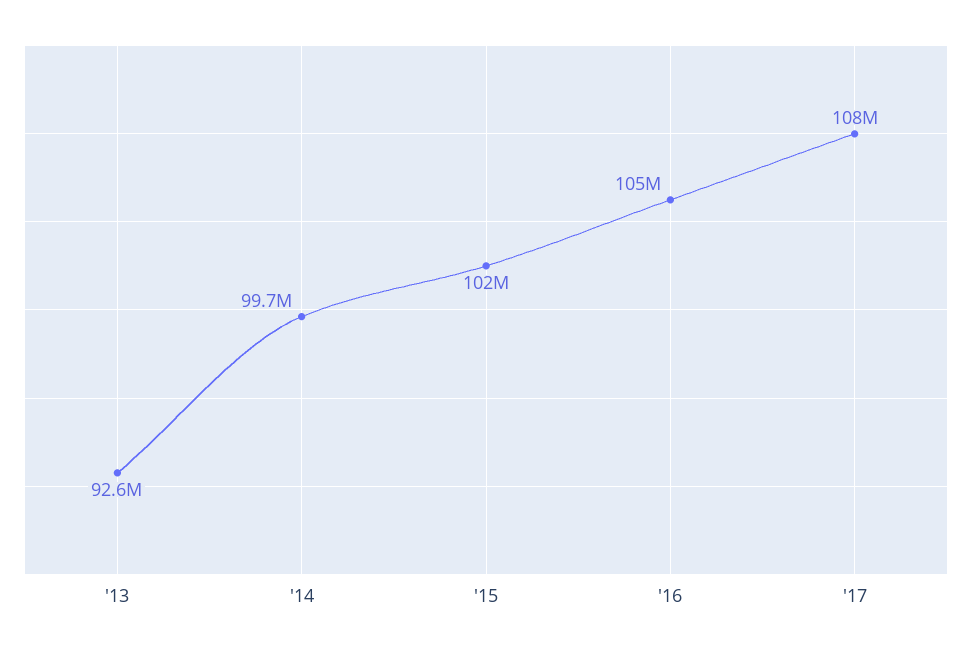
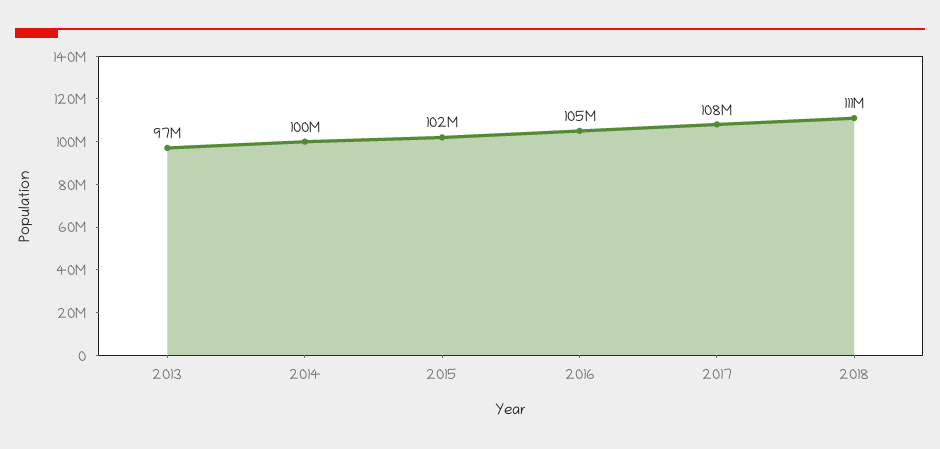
'13: 92600000 -> 97000000
2018: none -> 111000000

